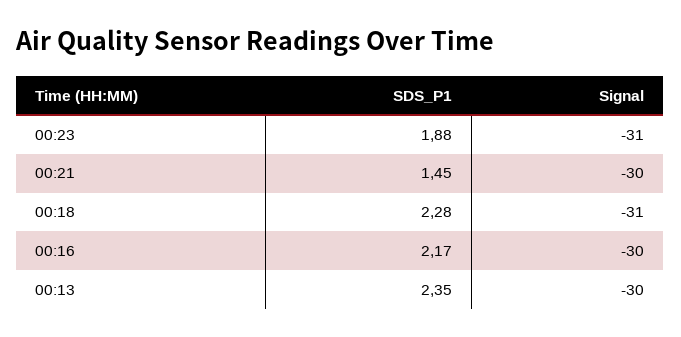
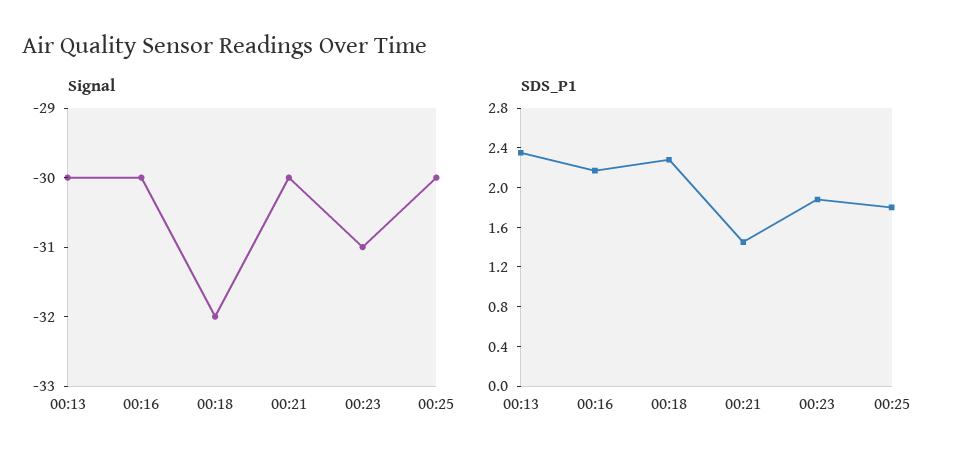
Signal, 00:18: -31 -> -32
Signal, 00:25: none -> -30
SDS_P1, 00:25: none -> 1.8

